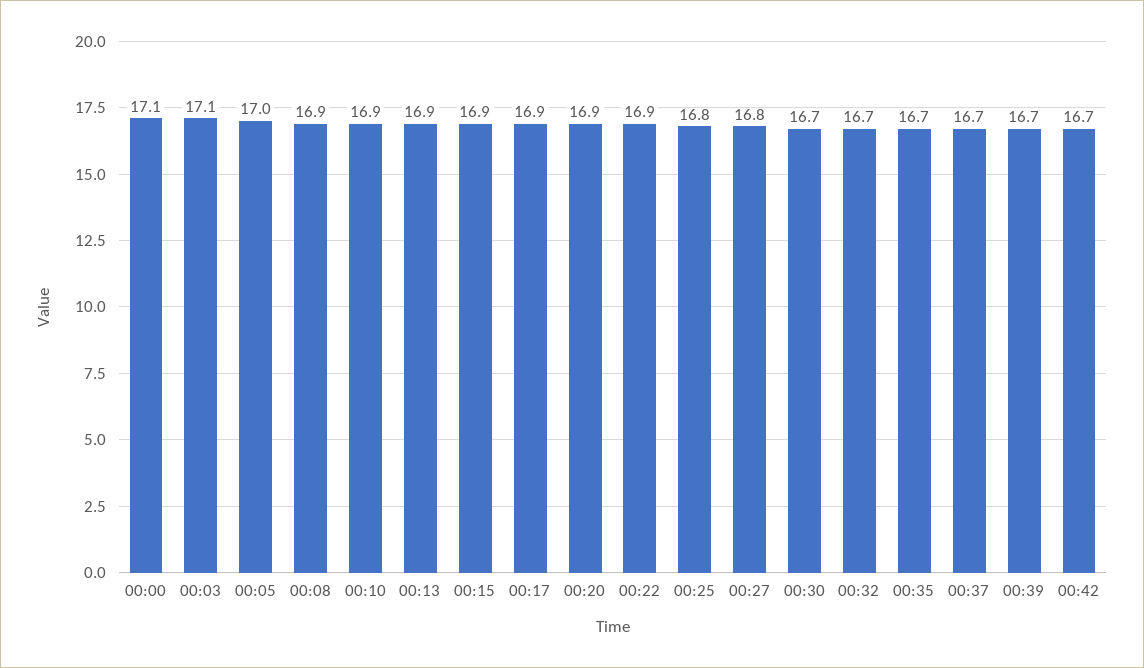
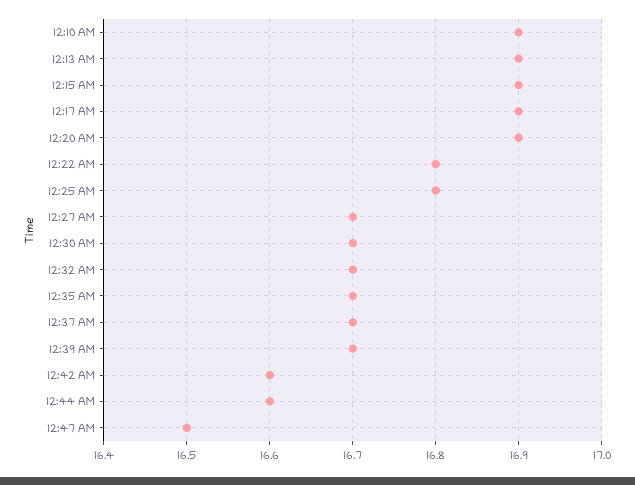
00:00: 17.1 -> none
00:03: 17.1 -> none
00:05: 17 -> none
00:08: 16.9 -> none
00:22: 16.9 -> 16.8
00:27: 16.8 -> 16.7
00:42: 16.7 -> 16.6
12:44 AM: none -> 16.6
12:47 AM: none -> 16.5

